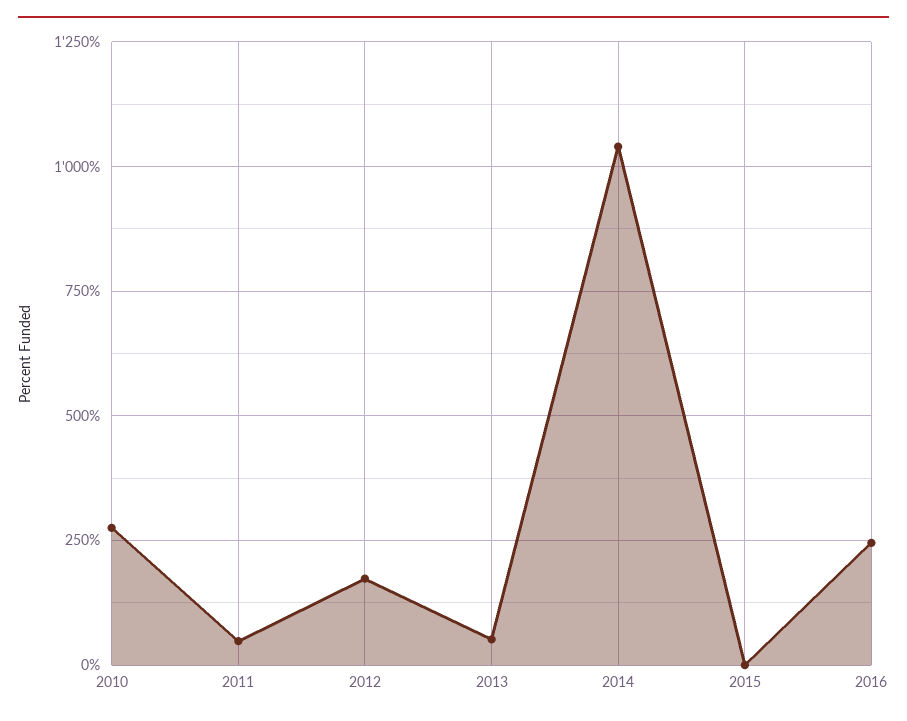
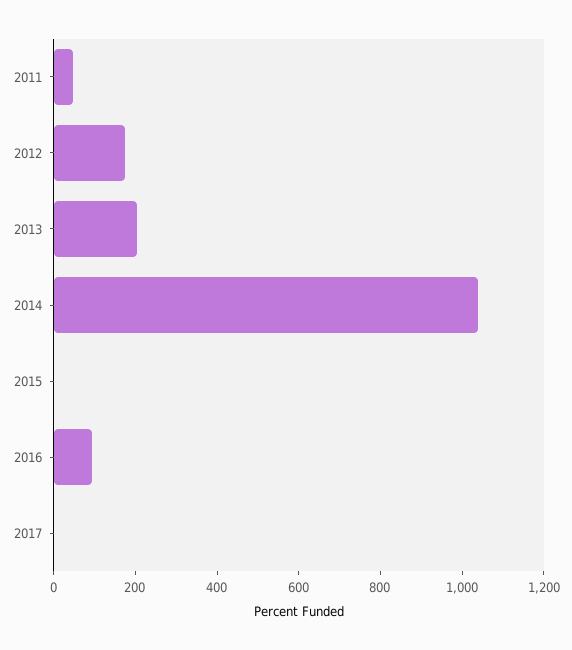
2010: 275 -> none
2013: 50 -> 200
2016: 250 -> 100
2017: none -> 0

